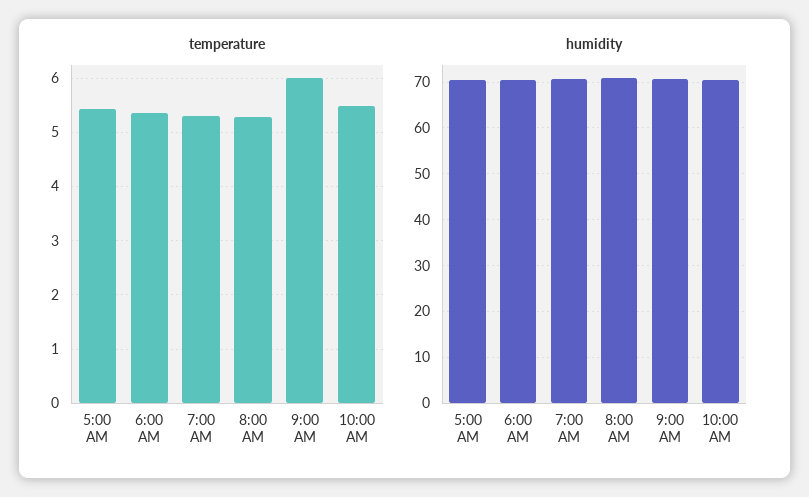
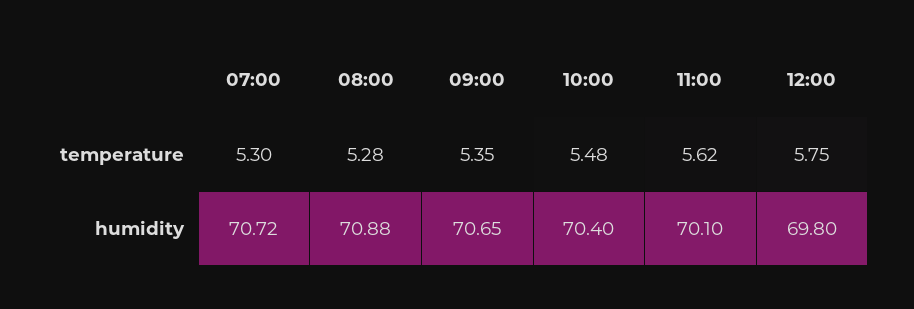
temperature, 5:00 AM: 5.4 -> none
temperature, 6:00 AM: 5.4 -> none
temperature, 9:00 AM: 6 -> 5.35
humidity, 5:00 AM: 70 -> none
humidity, 6:00 AM: 70 -> none
temperature, 11:00: none -> 5.62
temperature, 12:00: none -> 5.75
humidity, 11:00: none -> 70.1
humidity, 12:00: none -> 69.8

